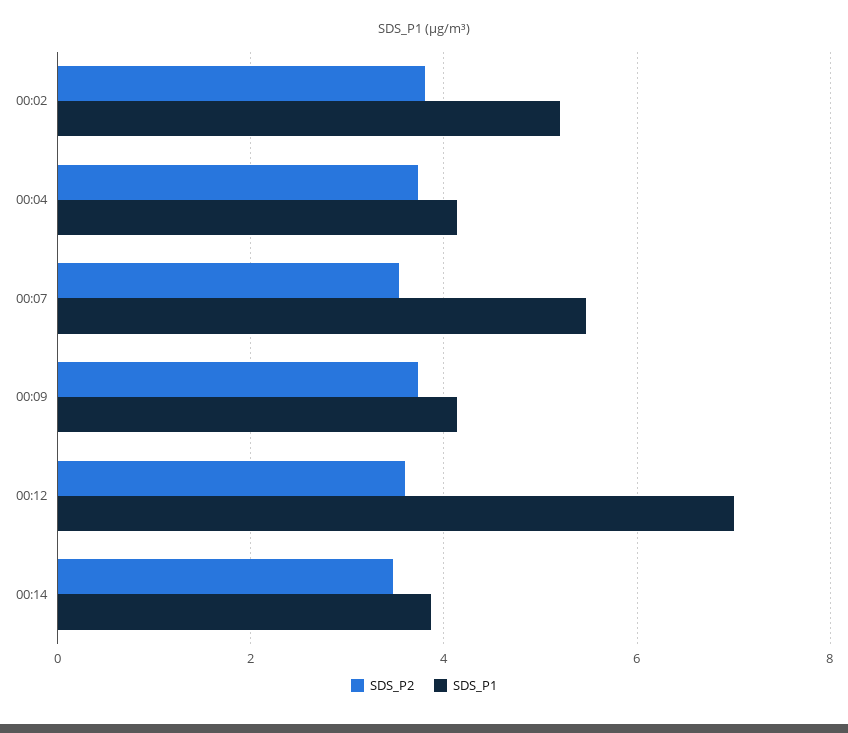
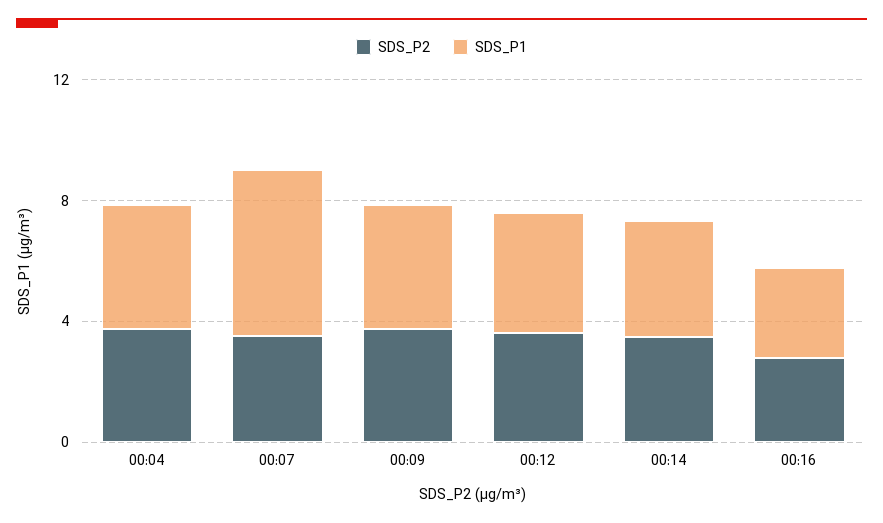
SDS_P2, 00:02: 3.8 -> none
SDS_P1, 00:02: 5.2 -> none
SDS_P1, 00:12: 7 -> 4
SDS_P2, 00:16: none -> 3
SDS_P1, 00:16: none -> 3

